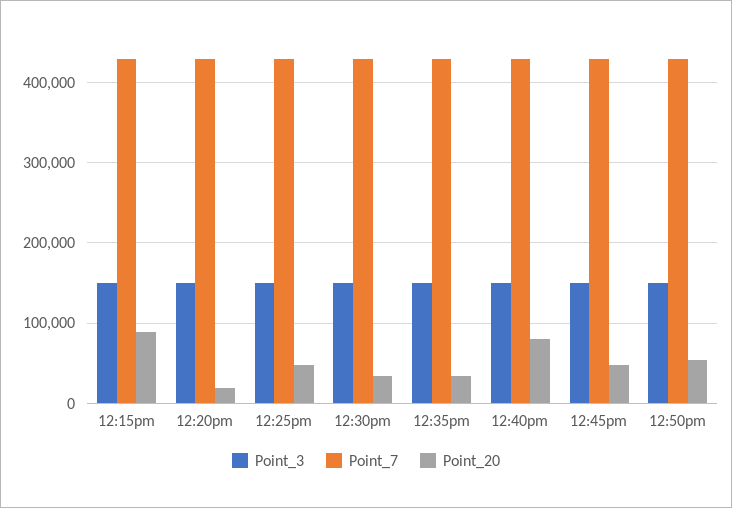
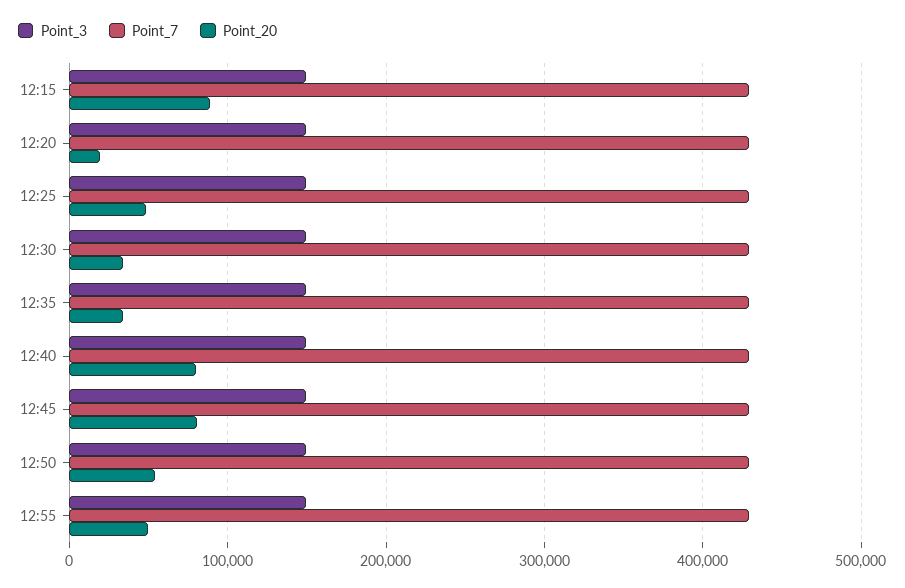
Point_20, 12:45pm: 50000 -> 80000
Point_3, 12:55: none -> 150000
Point_7, 12:55: none -> 430000
Point_20, 12:55: none -> 50000

